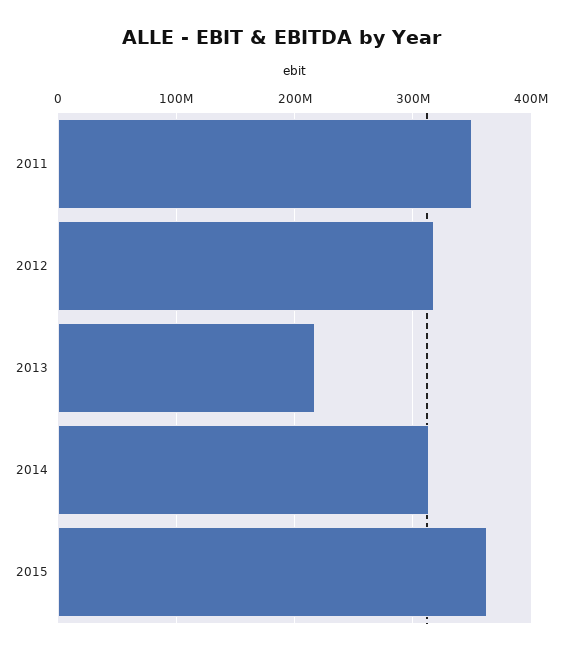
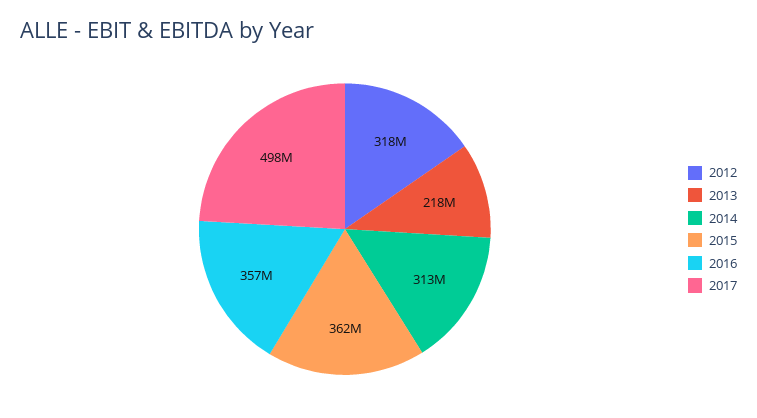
2011: 350000000 -> none
2016: none -> 357000000
2017: none -> 498000000

